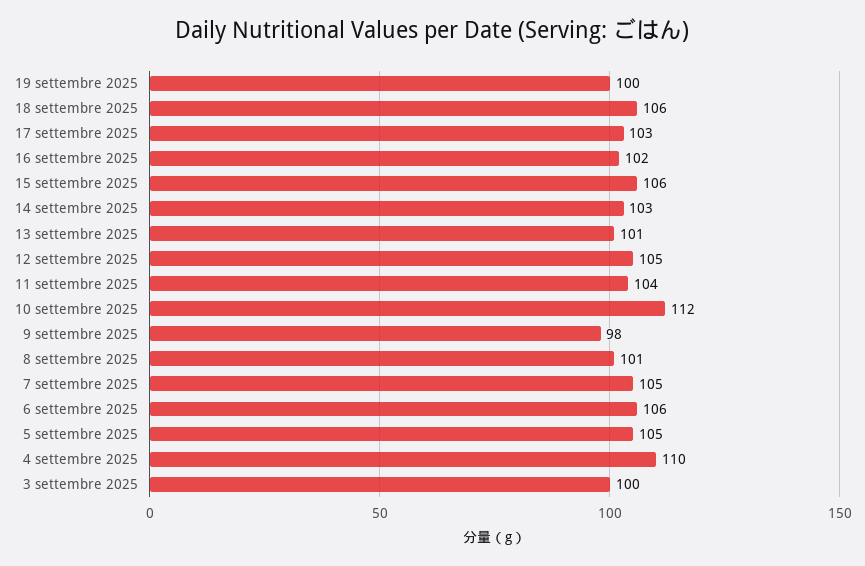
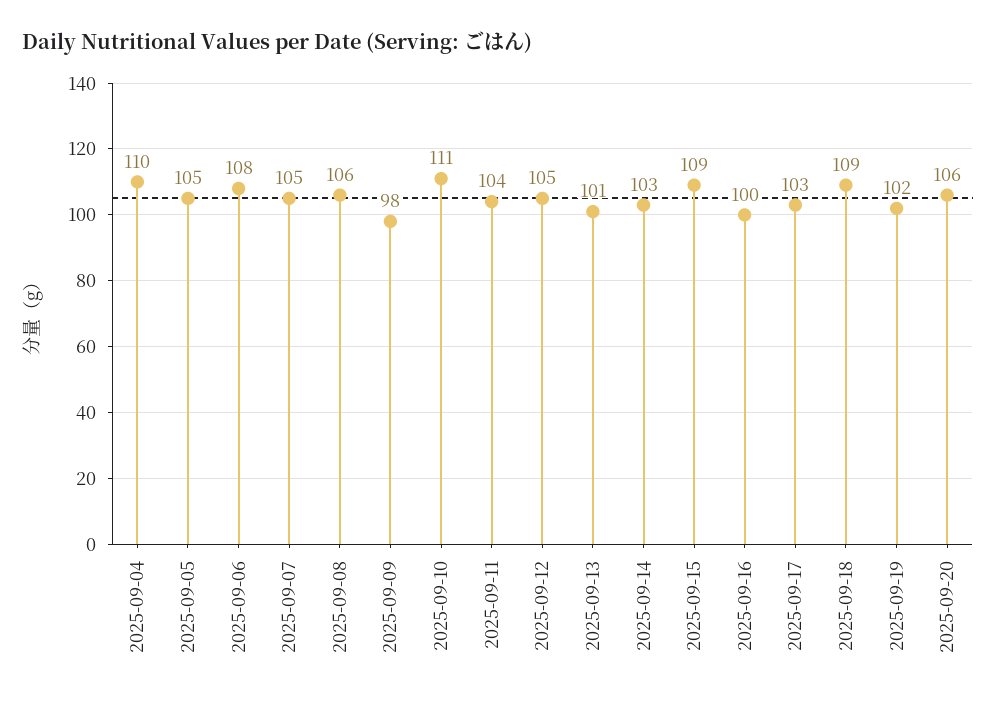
19 settembre 2025: 100 -> 102
18 settembre 2025: 106 -> 109
16 settembre 2025: 102 -> 100
15 settembre 2025: 106 -> 109
10 settembre 2025: 112 -> 111
8 settembre 2025: 101 -> 106
6 settembre 2025: 106 -> 108
3 settembre 2025: 100 -> none
2025-09-20: none -> 106

